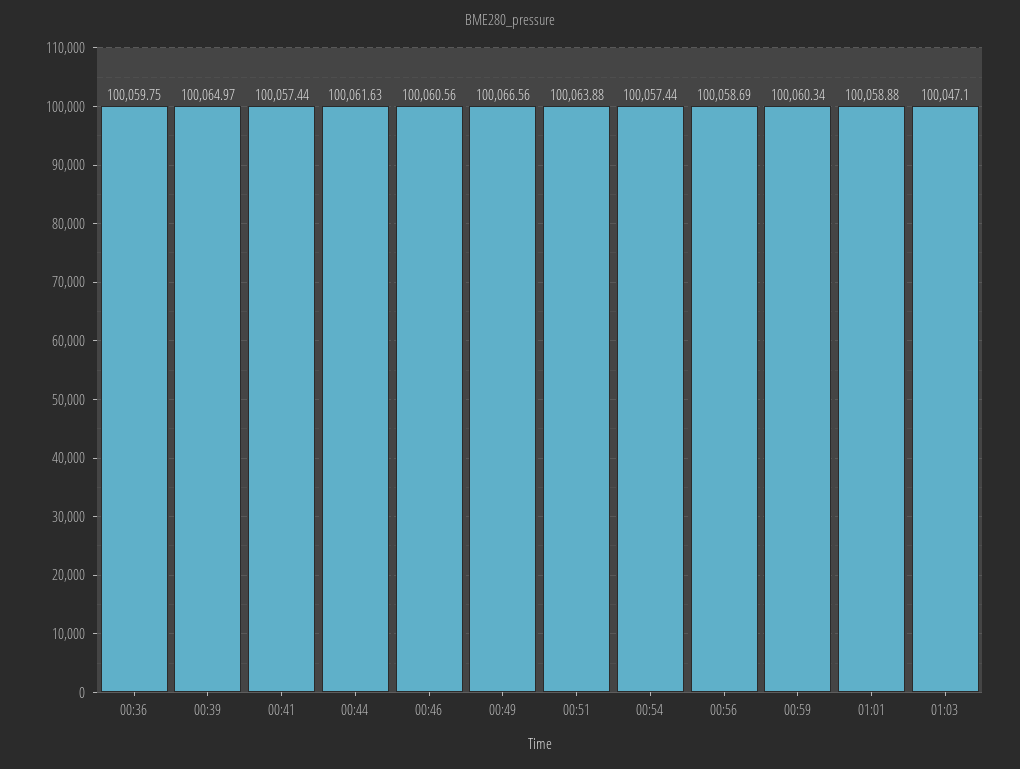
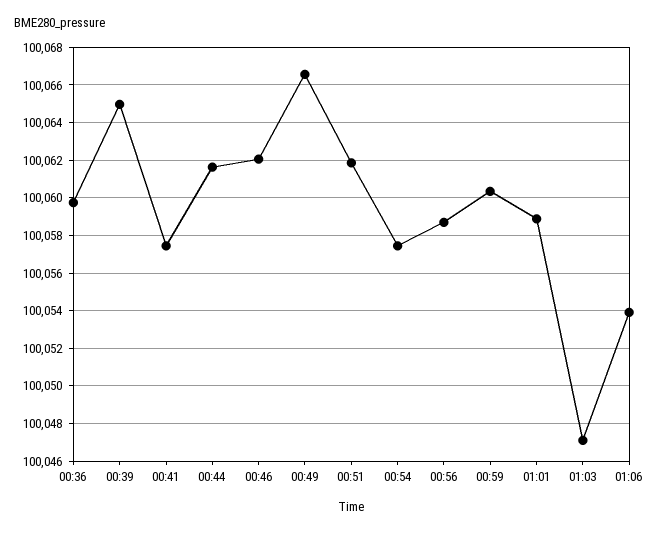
00:46: 100060.56 -> 100062
00:51: 100063.88 -> 100062
01:06: none -> 100054

